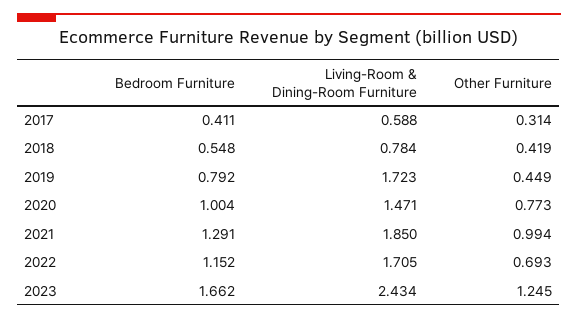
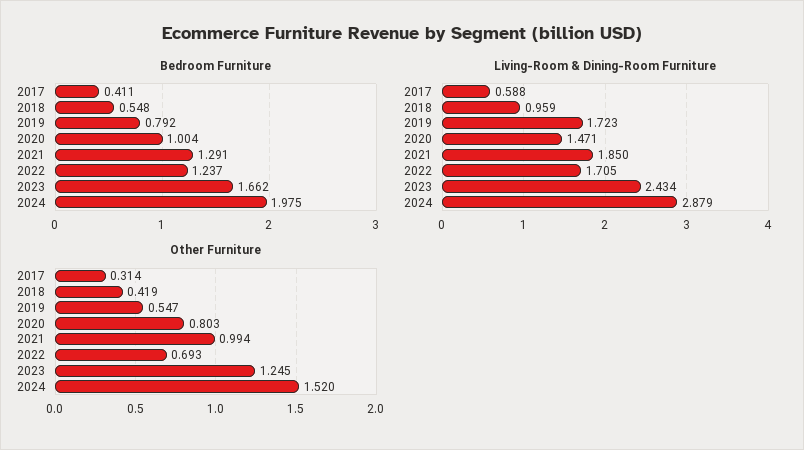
Living-Room & Dining-Room Furniture, 2018: 0.784 -> 0.959
Other Furniture, 2019: 0.449 -> 0.547
Other Furniture, 2020: 0.773 -> 0.803
Bedroom Furniture, 2022: 1.152 -> 1.237
Bedroom Furniture, 2024: none -> 1.975
Living-Room & Dining-Room Furniture, 2024: none -> 2.879
Other Furniture, 2024: none -> 1.52

